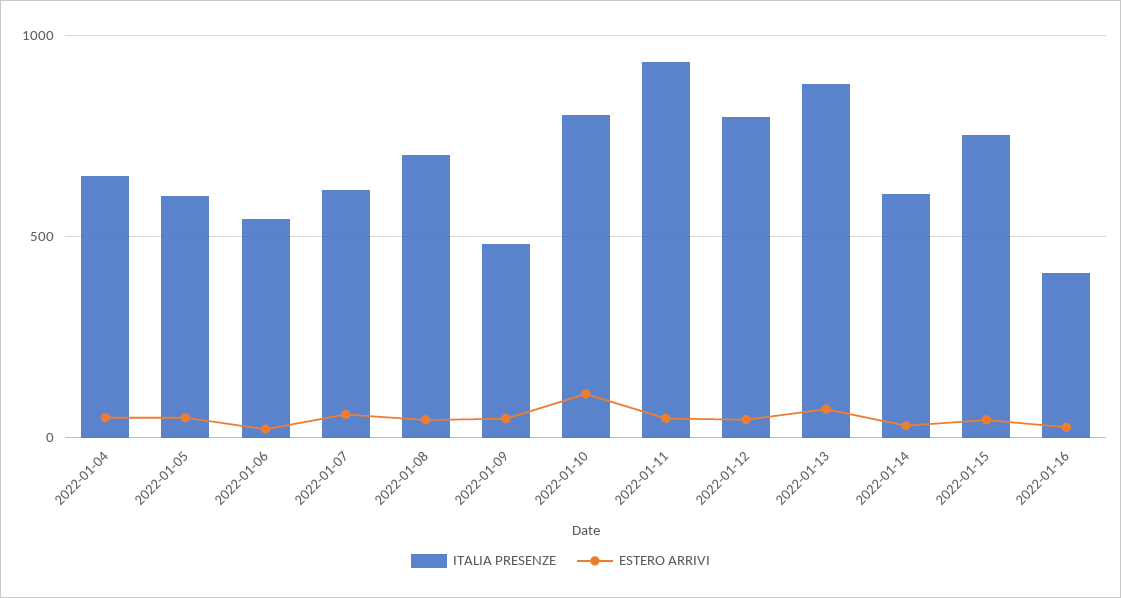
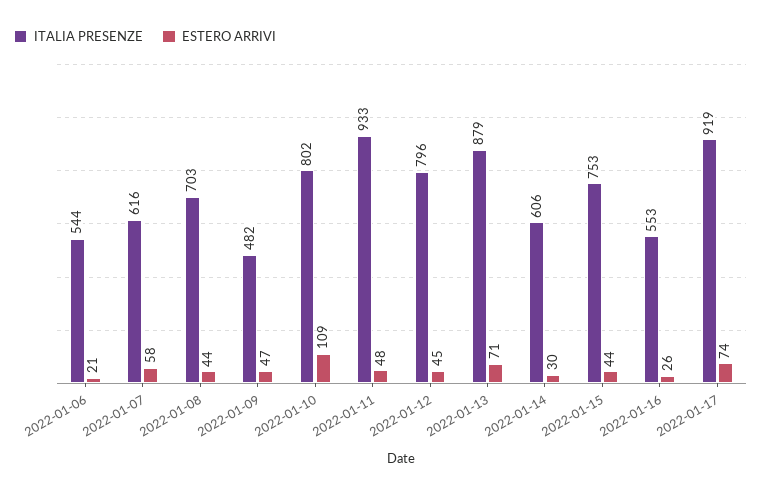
ITALIA PRESENZE, 2022-01-04: 650 -> none
ESTERO ARRIVI, 2022-01-04: 50 -> none
ITALIA PRESENZE, 2022-01-05: 600 -> none
ESTERO ARRIVI, 2022-01-05: 50 -> none
ITALIA PRESENZE, 2022-01-16: 400 -> 553
ITALIA PRESENZE, 2022-01-17: none -> 919
ESTERO ARRIVI, 2022-01-17: none -> 74

